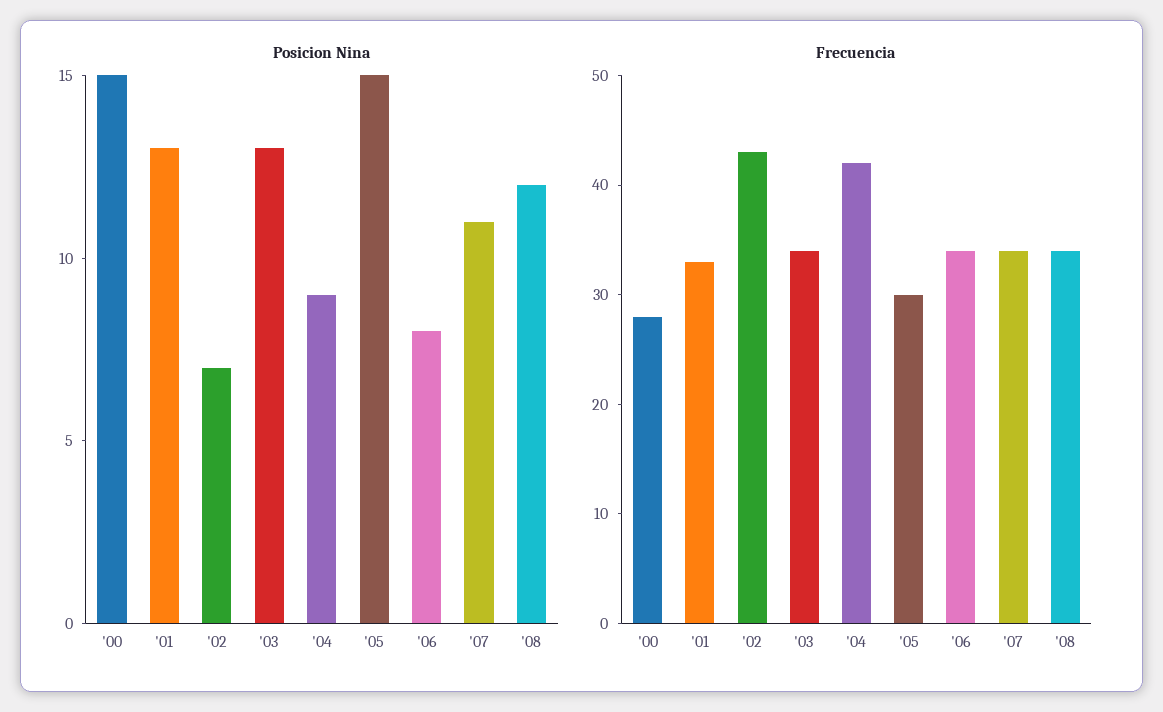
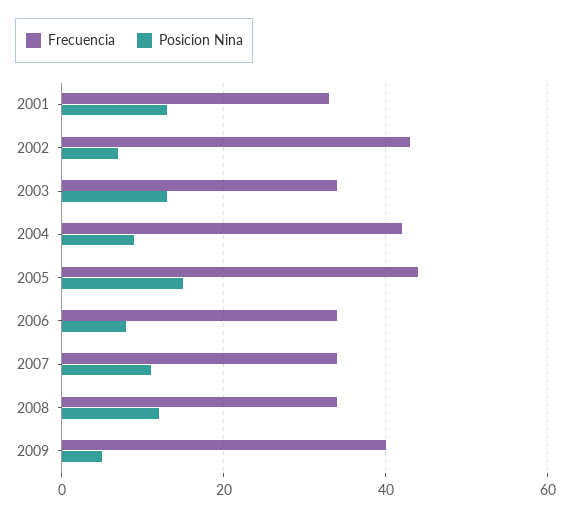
Posicion Nina, '00: 15 -> none
Frecuencia, '00: 28 -> none
Frecuencia, '05: 30 -> 45
Frecuencia, 2009: none -> 40
Posicion Nina, 2009: none -> 5

